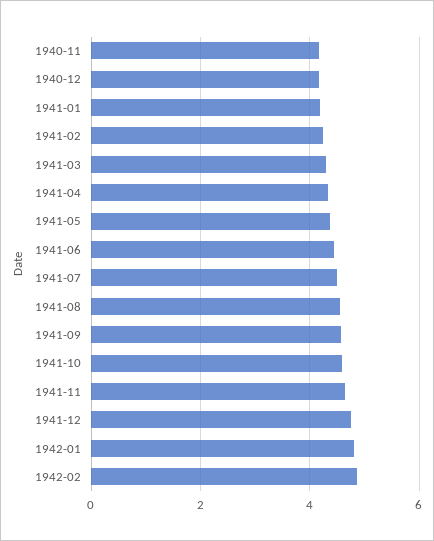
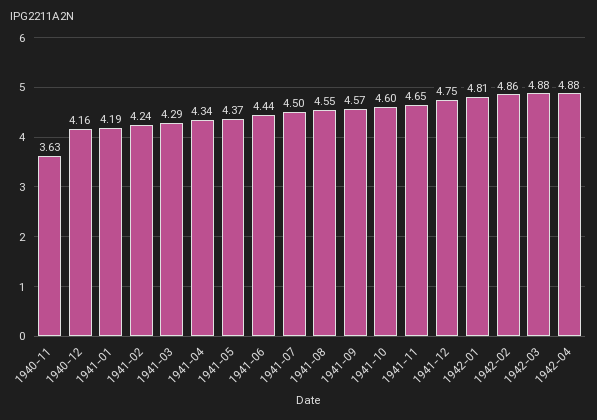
1940-11: 4.2 -> 3.63
1942-03: none -> 4.88
1942-04: none -> 4.88

